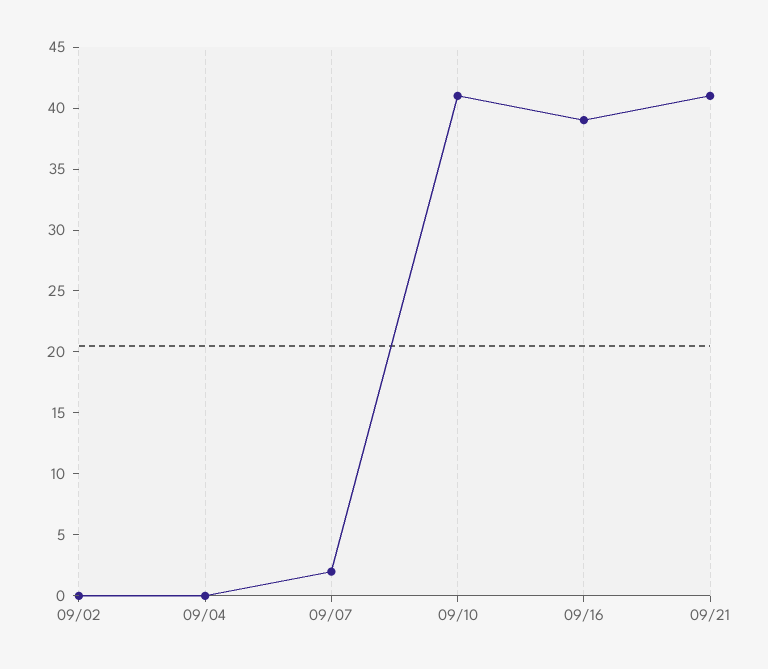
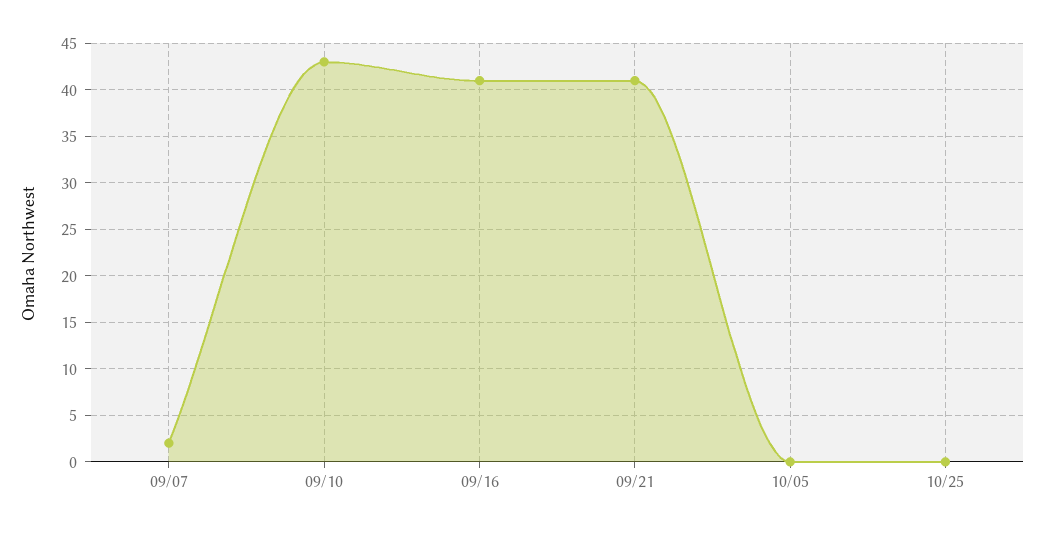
09/02: 0 -> none
09/04: 0 -> none
09/10: 41 -> 43
09/16: 39 -> 41
10/05: none -> 0
10/25: none -> 0

